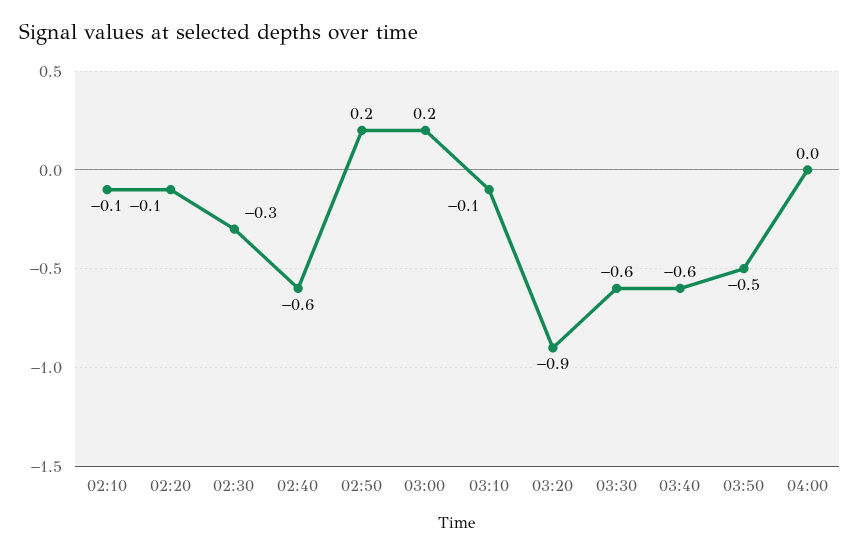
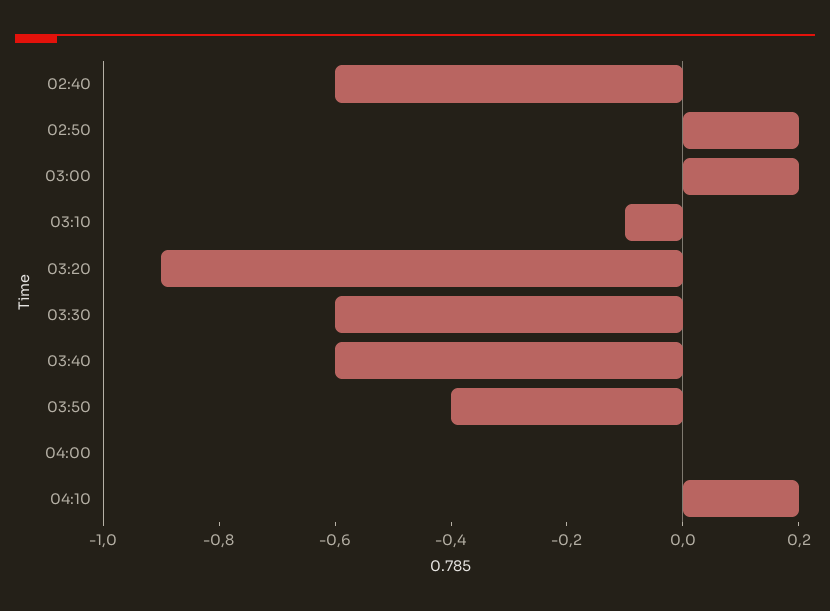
02:10: -0.1 -> none
02:20: -0.1 -> none
02:30: -0.3 -> none
03:50: -0.5 -> -0.4
04:10: none -> 0.2

